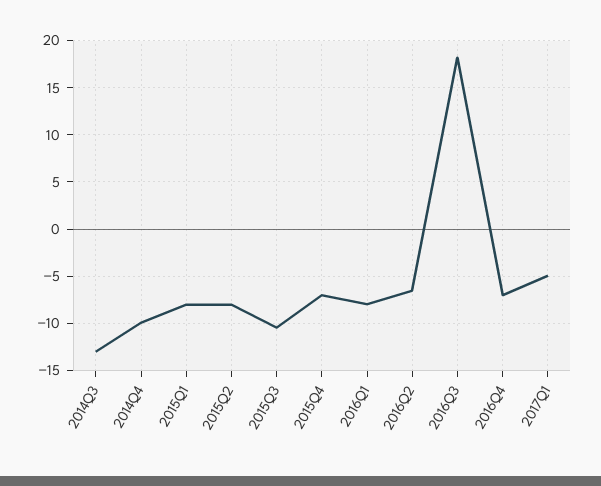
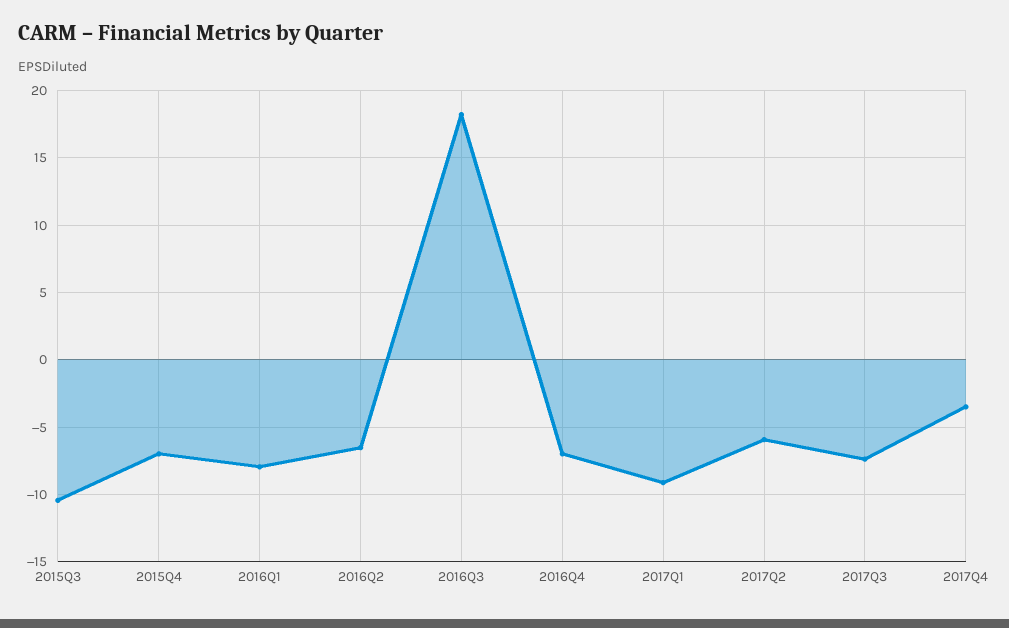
2014Q3: -13 -> none
2014Q4: -10 -> none
2015Q1: -8 -> none
2015Q2: -8 -> none
2017Q1: -5 -> -9
2017Q2: none -> -6
2017Q3: none -> -7.5
2017Q4: none -> -3.5

